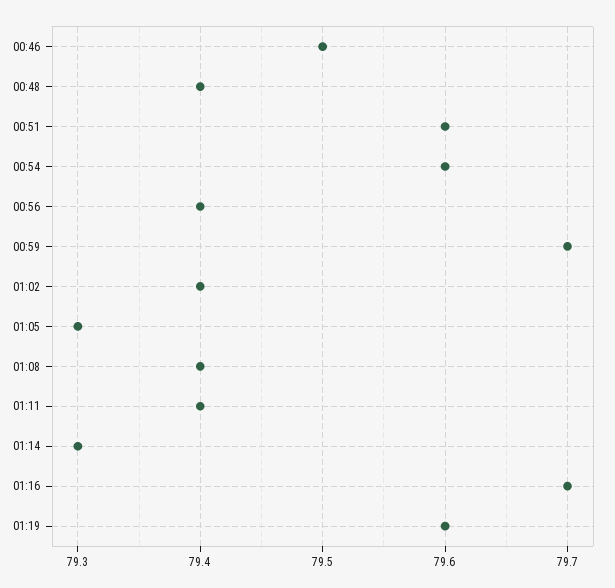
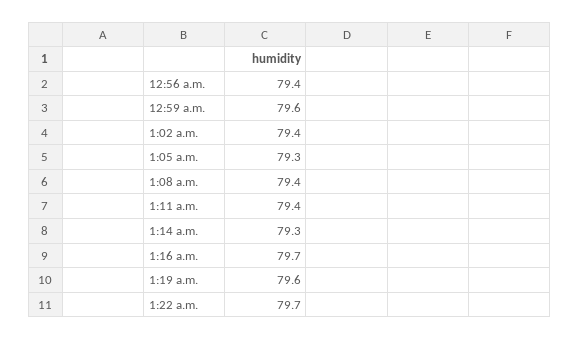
00:46: 79.5 -> none
00:48: 79.4 -> none
00:51: 79.6 -> none
00:54: 79.6 -> none
00:59: 79.7 -> 79.6
1:22 a.m.: none -> 79.7

